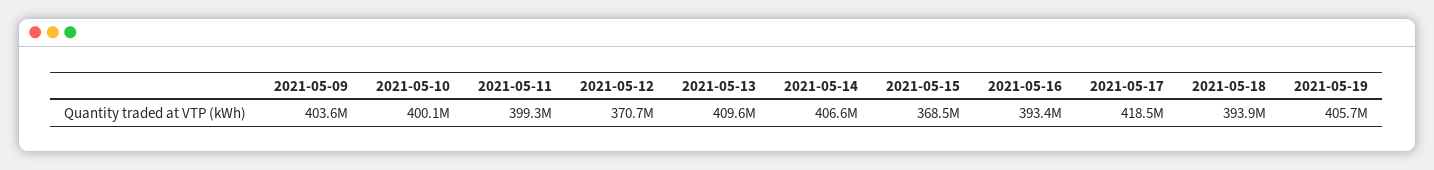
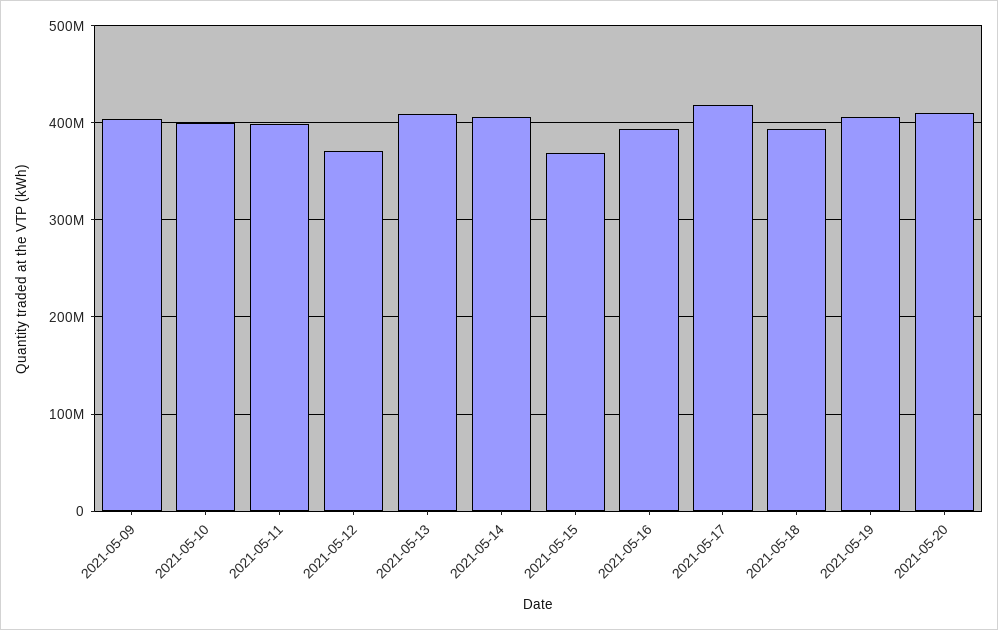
2021-05-20: none -> 410000000

